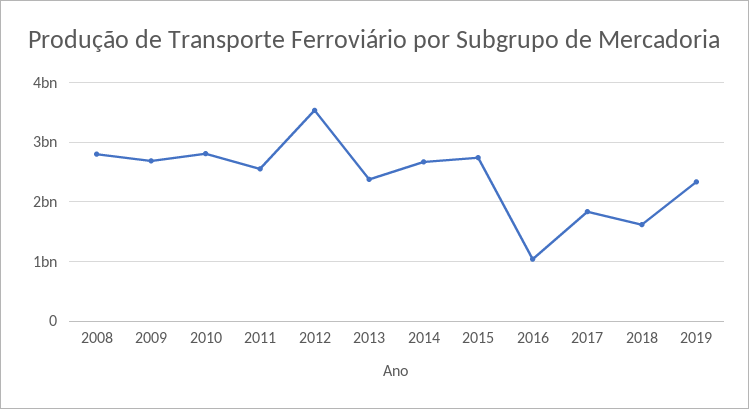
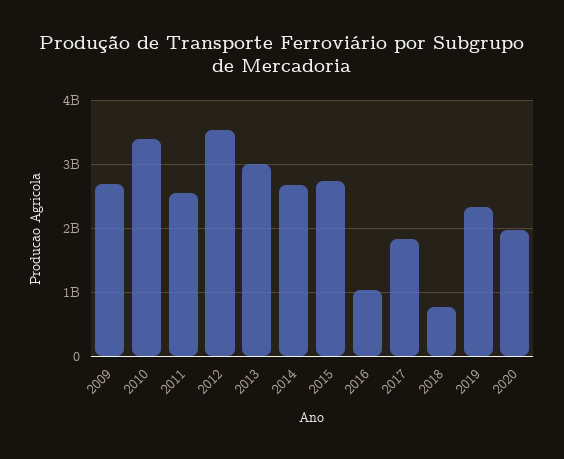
2008: 2800000000 -> none
2010: 2800000000 -> 3400000000
2013: 2400000000 -> 3000000000
2018: 1600000000 -> 800000000
2020: none -> 2000000000

